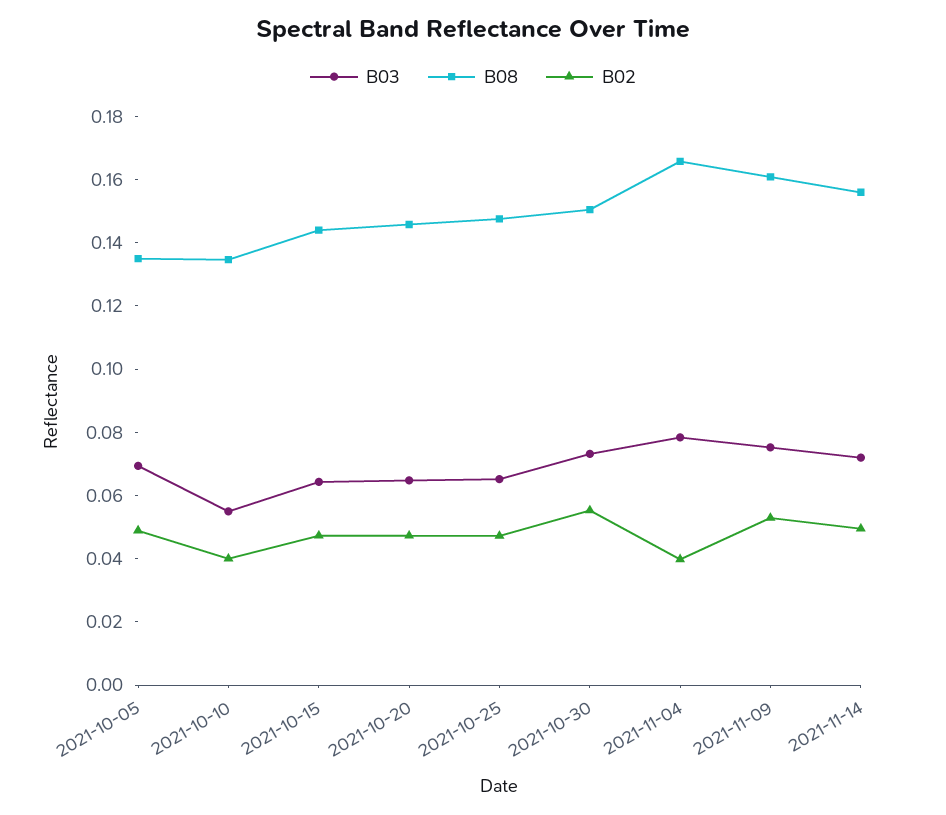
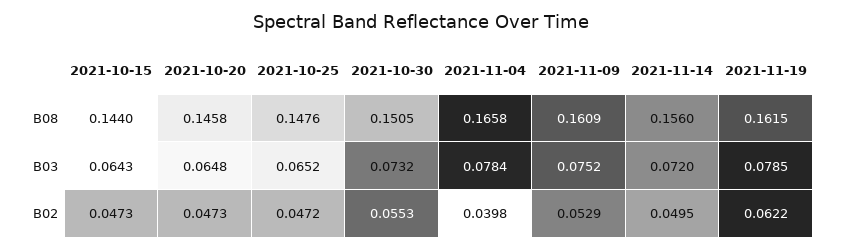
B03, 2021-10-05: 0.07 -> none
B08, 2021-10-05: 0.135 -> none
B02, 2021-10-05: 0.05 -> none
B03, 2021-10-10: 0.055 -> none
B08, 2021-10-10: 0.135 -> none
B02, 2021-10-10: 0.04 -> none
B08, 2021-11-19: none -> 0.1615
B03, 2021-11-19: none -> 0.0785
B02, 2021-11-19: none -> 0.0622

